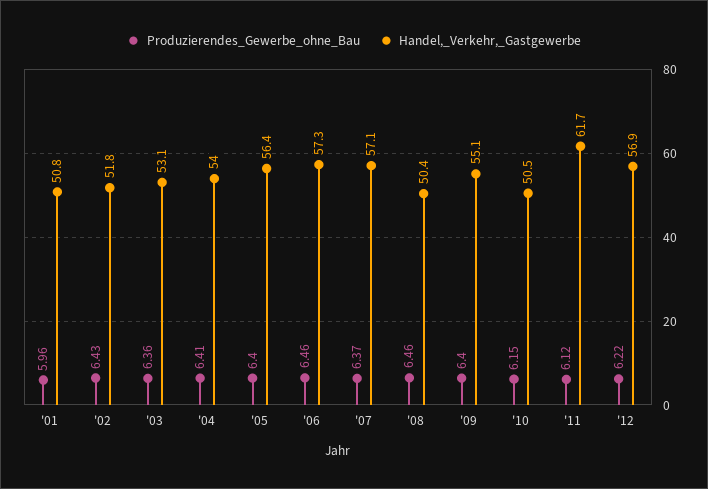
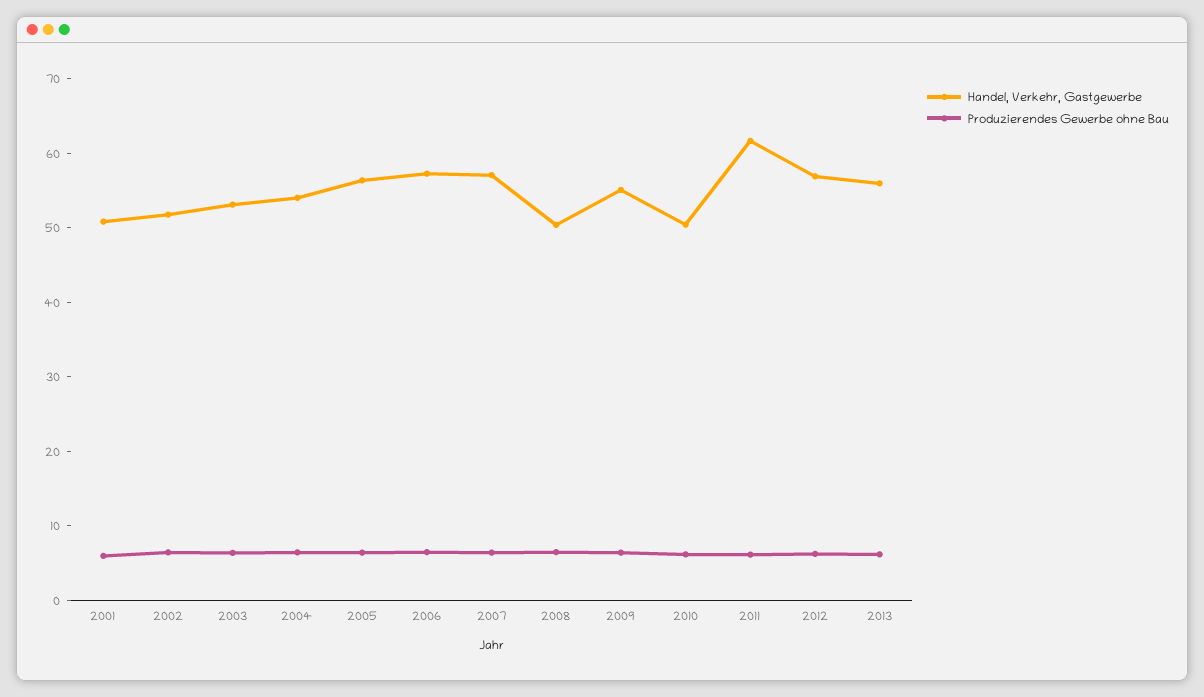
Handel,_Verkehr,_Gastgewerbe, 2013: none -> 56
Produzierendes_Gewerbe_ohne_Bau, 2013: none -> 6

